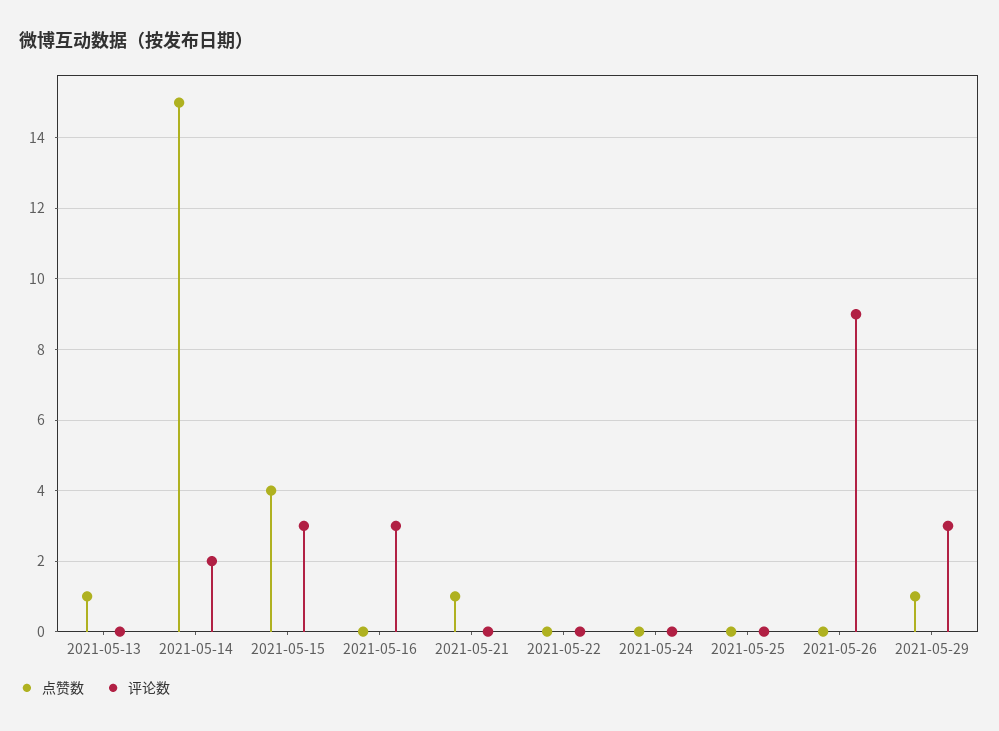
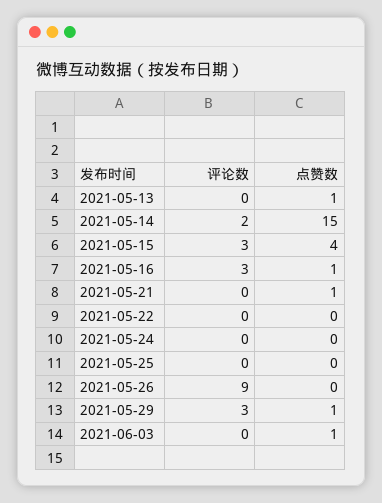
点赞数, 2021-05-16: 0 -> 1
评论数, 2021-06-03: none -> 0
点赞数, 2021-06-03: none -> 1

